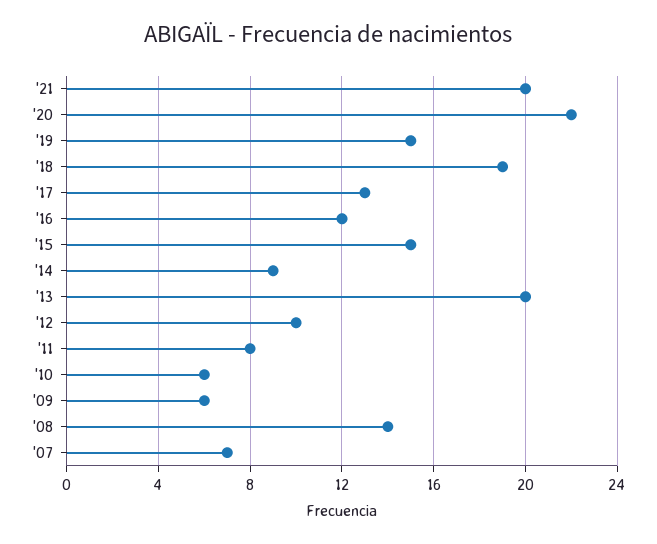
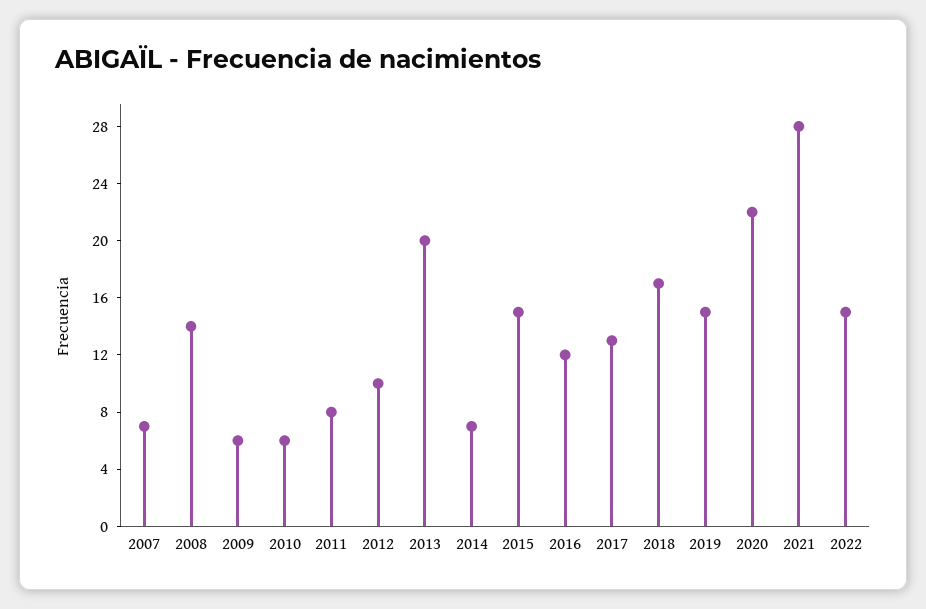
'21: 20 -> 28
'18: 19 -> 17
'14: 9 -> 7
2022: none -> 15

